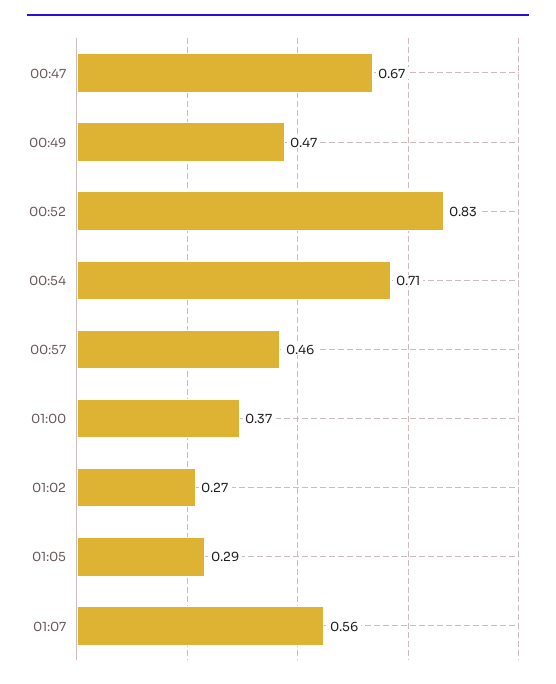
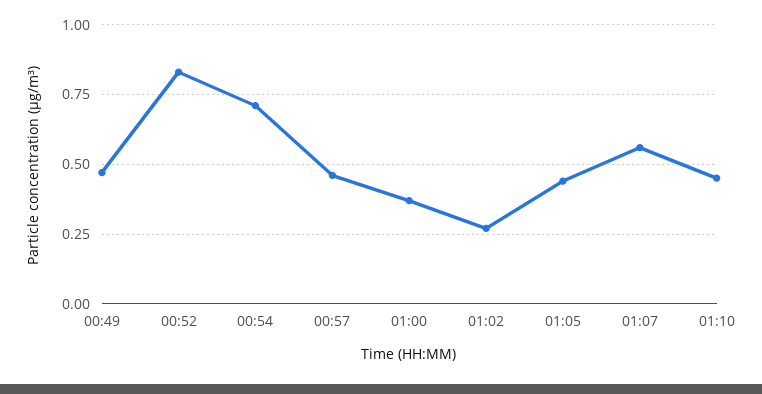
00:47: 0.67 -> none
01:05: 0.29 -> 0.45
01:10: none -> 0.45

